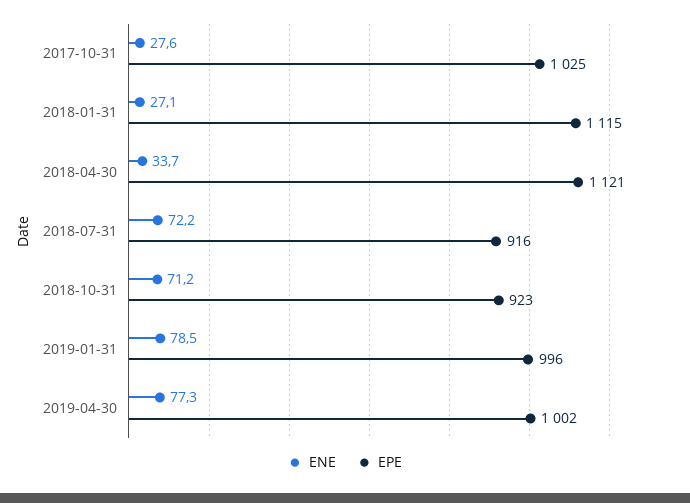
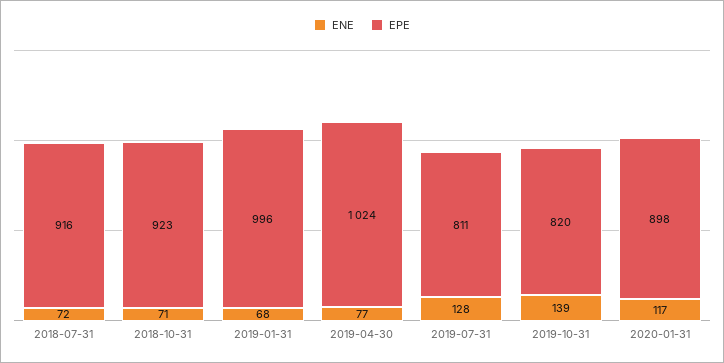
ENE, 2017-10-31: 27.6 -> none
EPE, 2017-10-31: 1025 -> none
ENE, 2018-01-31: 27.1 -> none
EPE, 2018-01-31: 1115 -> none
ENE, 2018-04-30: 33.7 -> none
EPE, 2018-04-30: 1121 -> none
ENE, 2019-01-31: 78.5 -> 68
EPE, 2019-04-30: 1002 -> 1024
ENE, 2019-07-31: none -> 128
EPE, 2019-07-31: none -> 811
ENE, 2019-10-31: none -> 139
EPE, 2019-10-31: none -> 820
ENE, 2020-01-31: none -> 117
EPE, 2020-01-31: none -> 898

